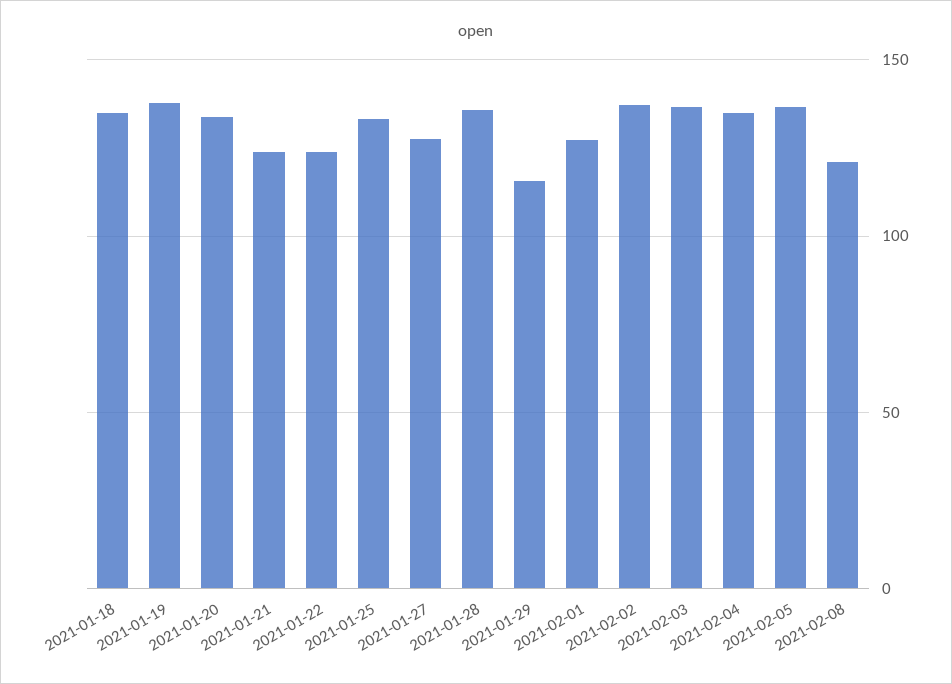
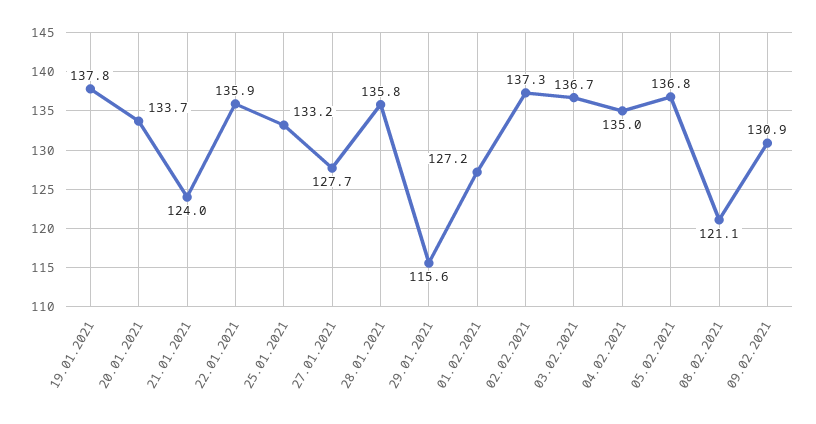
2021-01-18: 135 -> none
2021-01-22: 125 -> 135.9
09.02.2021: none -> 130.9

